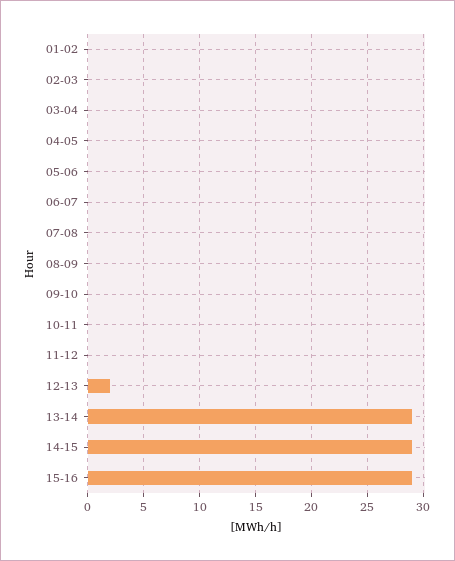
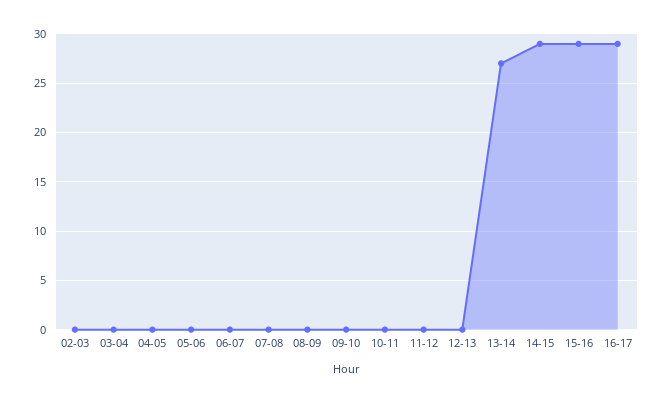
01-02: 0 -> none
12-13: 2 -> 0
13-14: 29 -> 27
16-17: none -> 29

